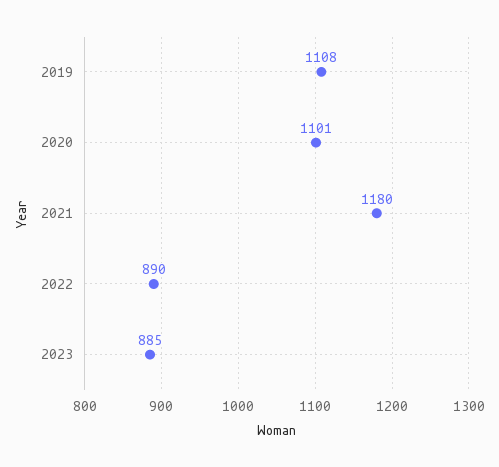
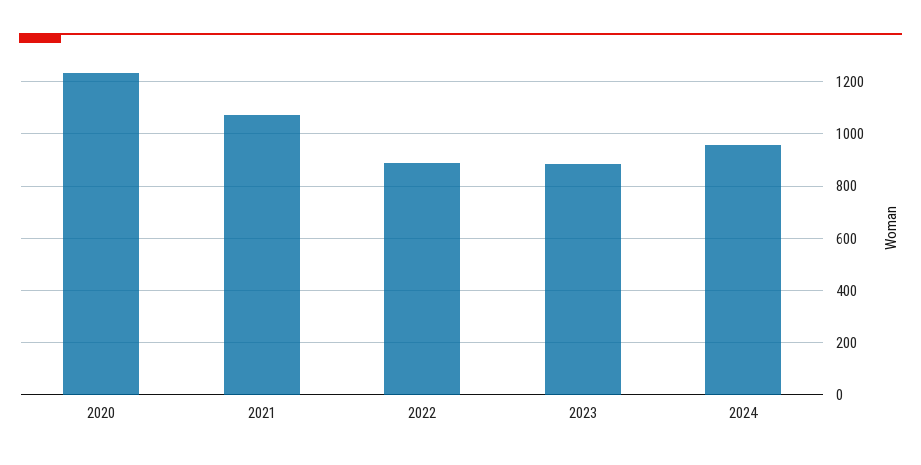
2019: 1108 -> none
2020: 1101 -> 1225
2021: 1180 -> 1075
2024: none -> 950

